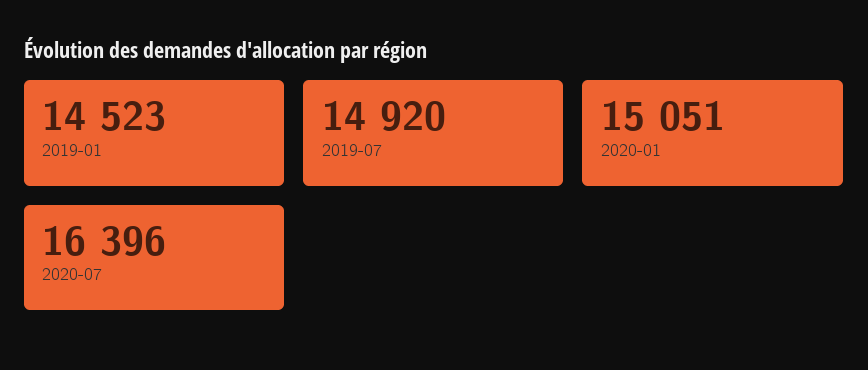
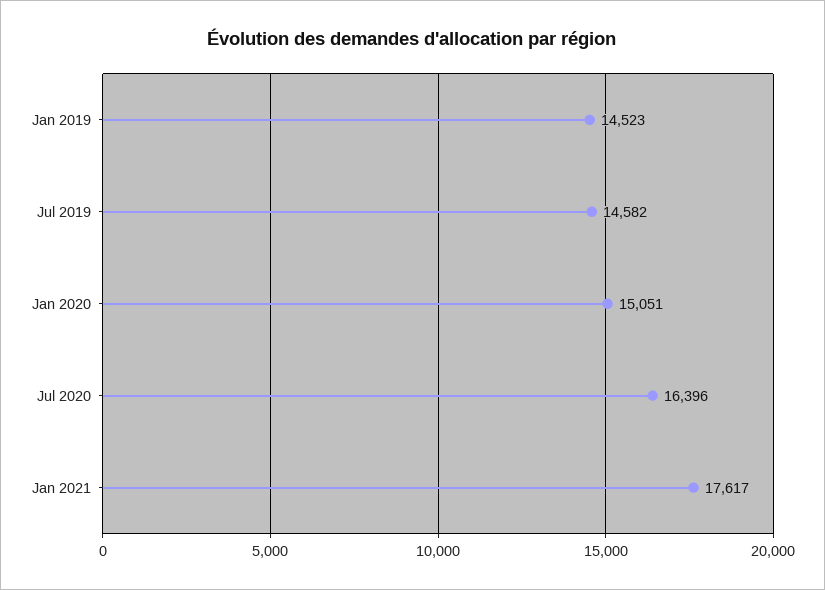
2019-07: 14920 -> 14582
Jan 2021: none -> 17617

